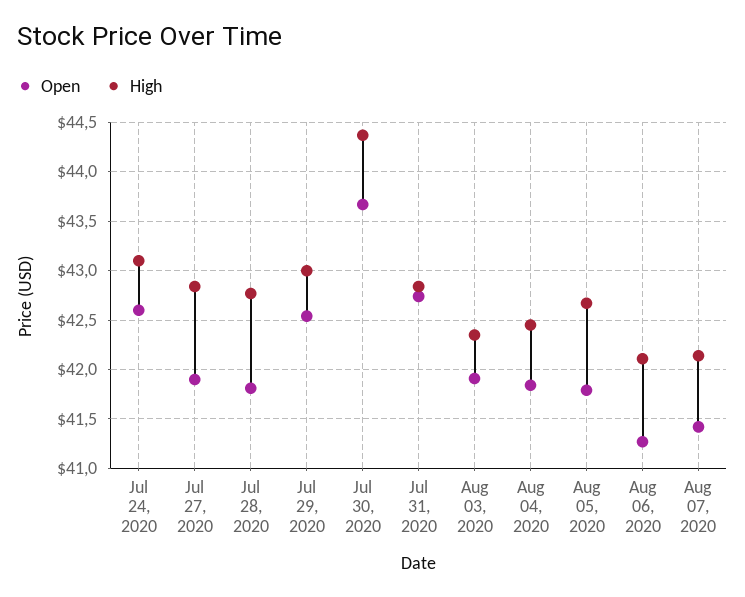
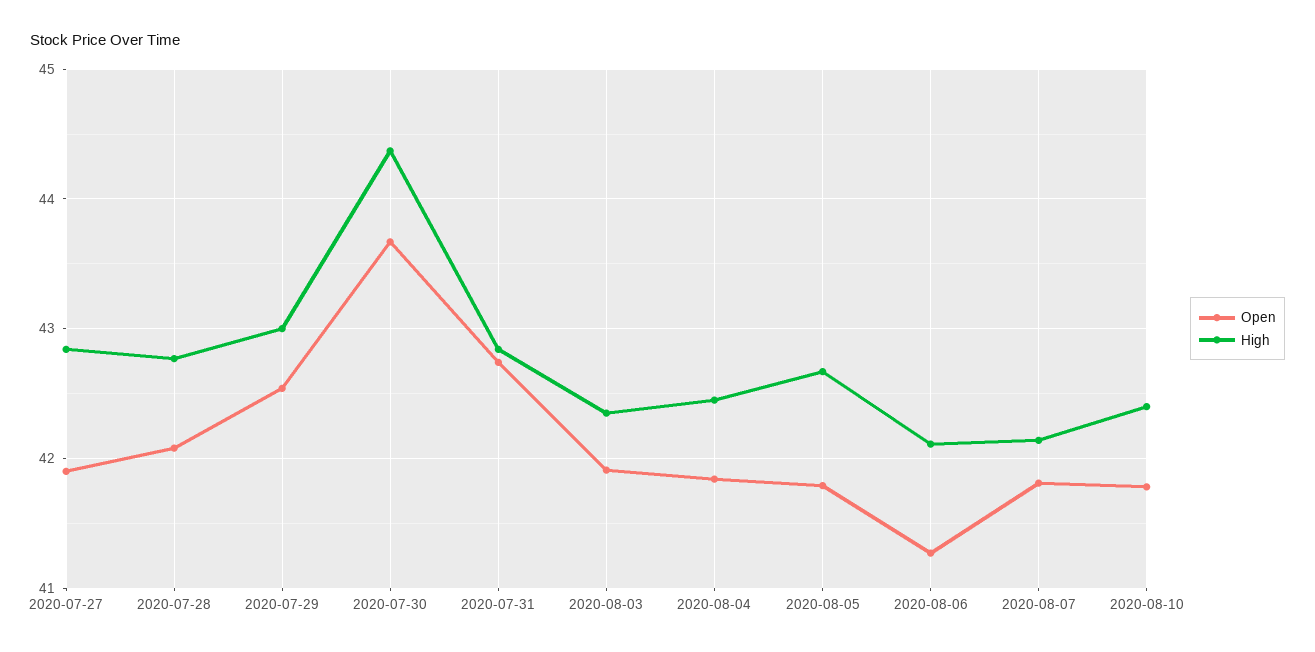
Open, Jul 24, 2020: 42.6 -> none
High, Jul 24, 2020: 43.1 -> none
Open, Jul 28, 2020: 41.8 -> 42.1
Open, Aug 07, 2020: 41.4 -> 41.8
Open, 2020-08-10: none -> 41.8
High, 2020-08-10: none -> 42.4

